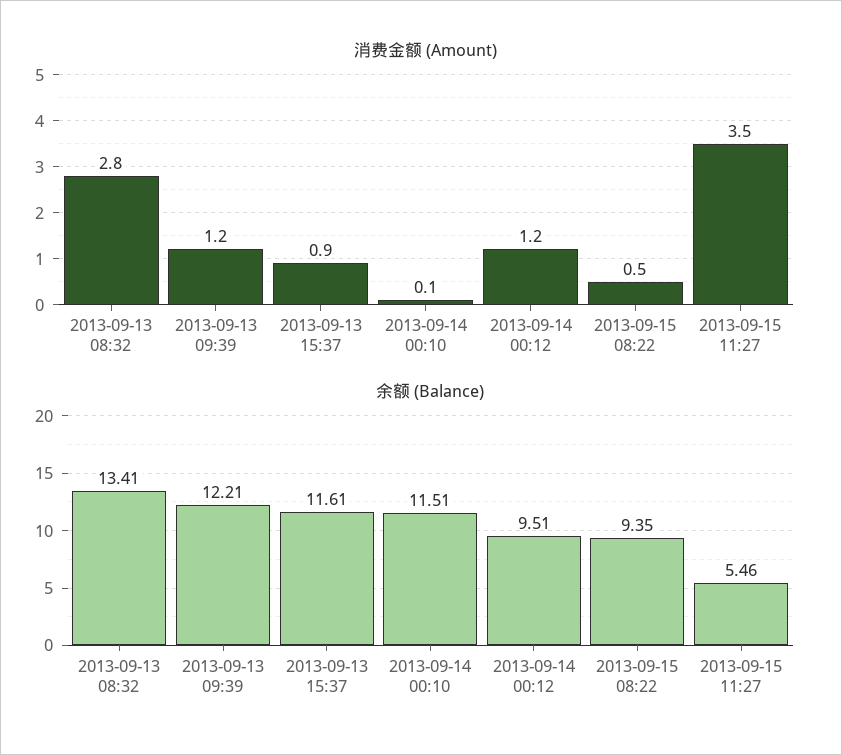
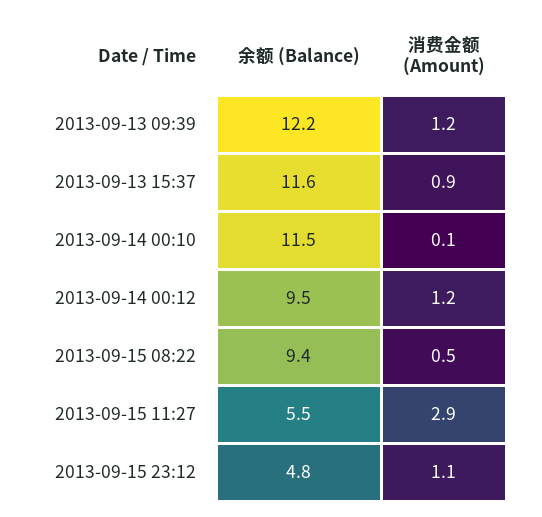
消费金额 (Amount), 2013-09-13 08:32: 2.8 -> none
消费金额 (Amount), 2013-09-15 11:27: 3.5 -> 2.9
余额 (Balance), 2013-09-13 08:32: 13.41 -> none
余额 (Balance), 2013-09-15 23:12: none -> 4.8
消费金额 (Amount), 2013-09-15 23:12: none -> 1.1

